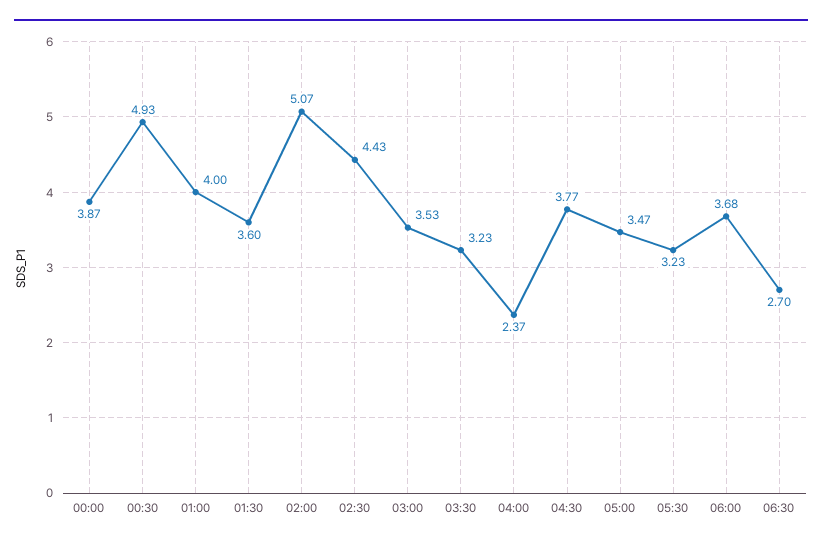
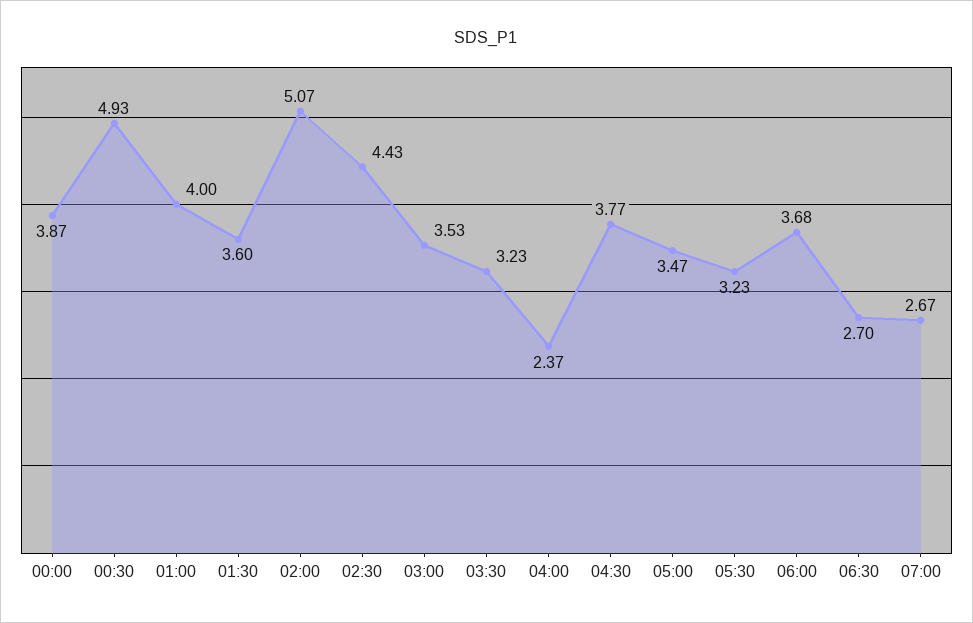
07:00: none -> 2.67

